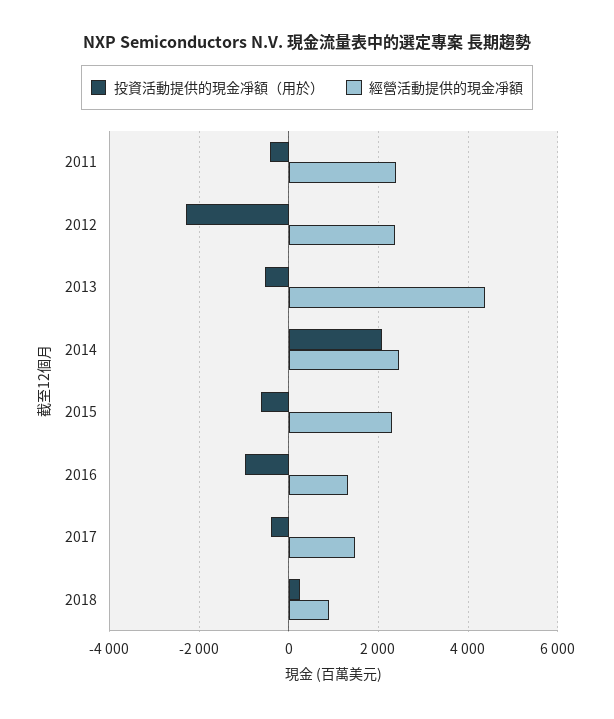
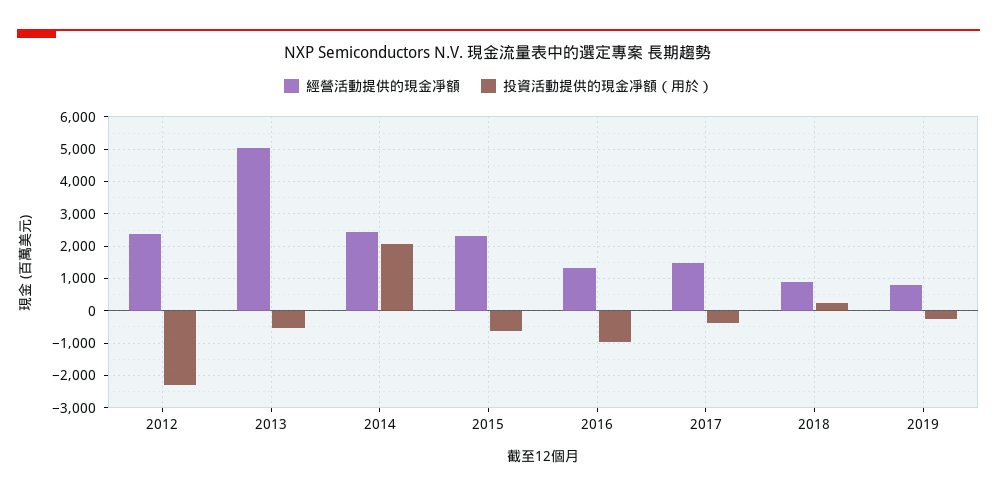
投資活動提供的現金凈額（用於）, 2011: -400 -> none
經營活動提供的現金凈額, 2011: 2400 -> none
經營活動提供的現金凈額, 2013: 4400 -> 5000
經營活動提供的現金凈額, 2019: none -> 800
投資活動提供的現金凈額（用於）, 2019: none -> -200

